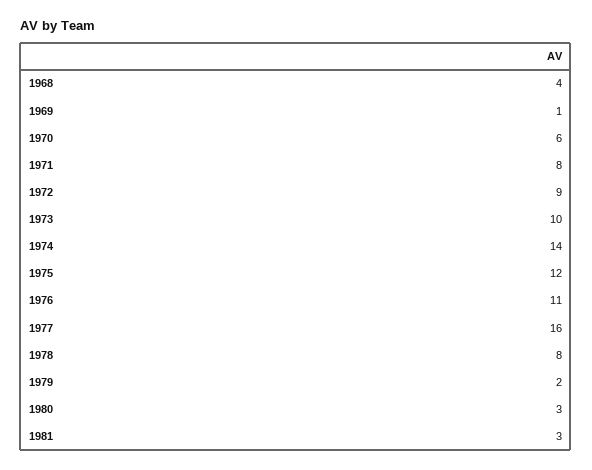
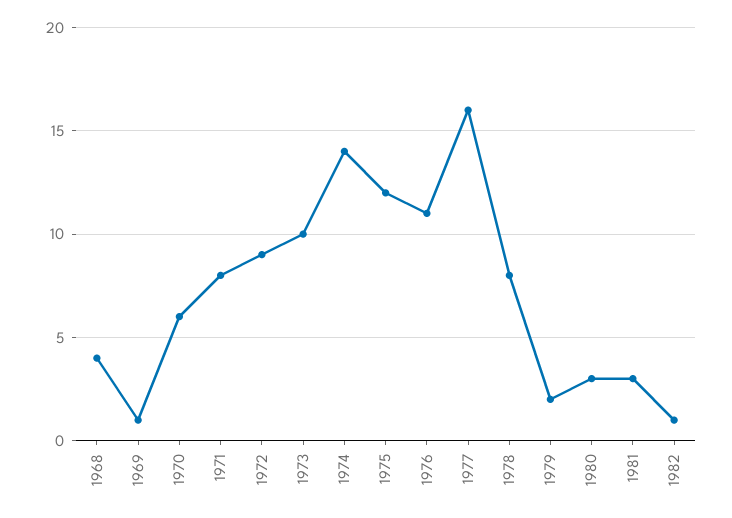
1982: none -> 1

